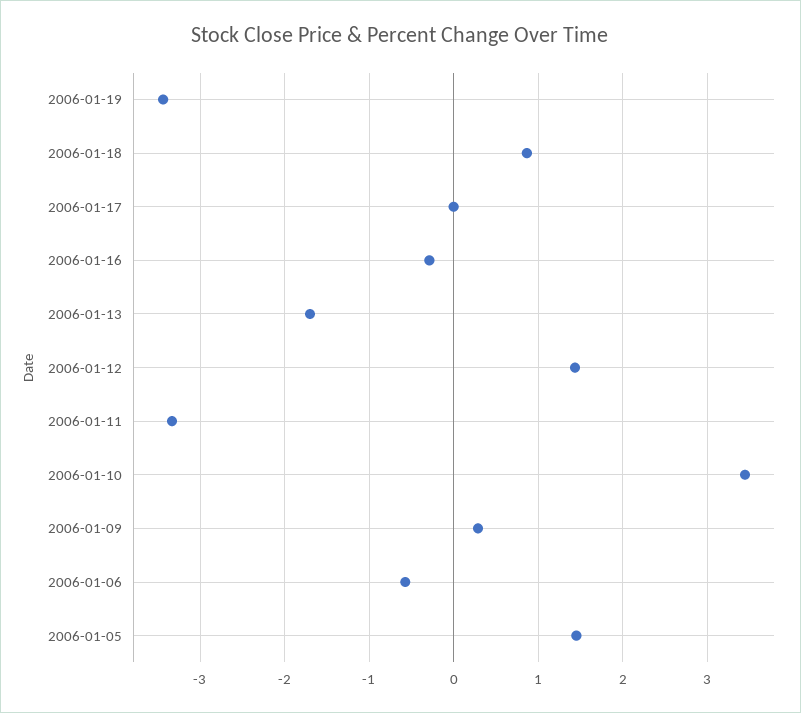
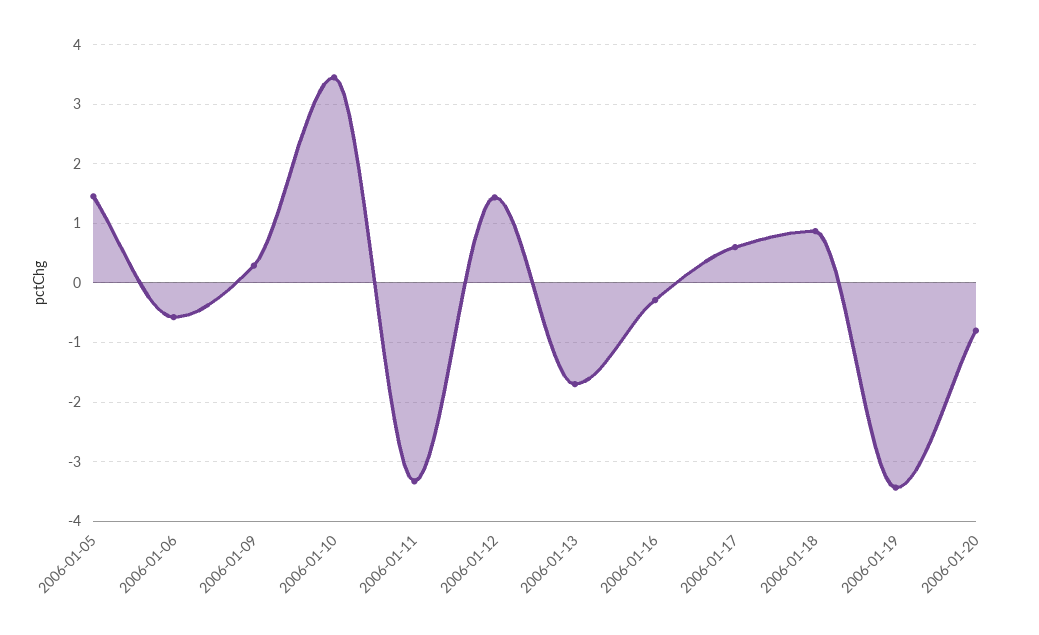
2006-01-17: 0 -> 0.6
2006-01-20: none -> -0.8

